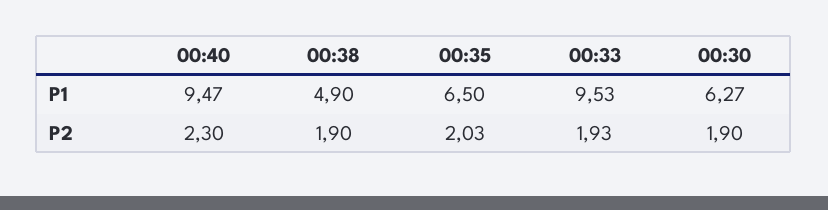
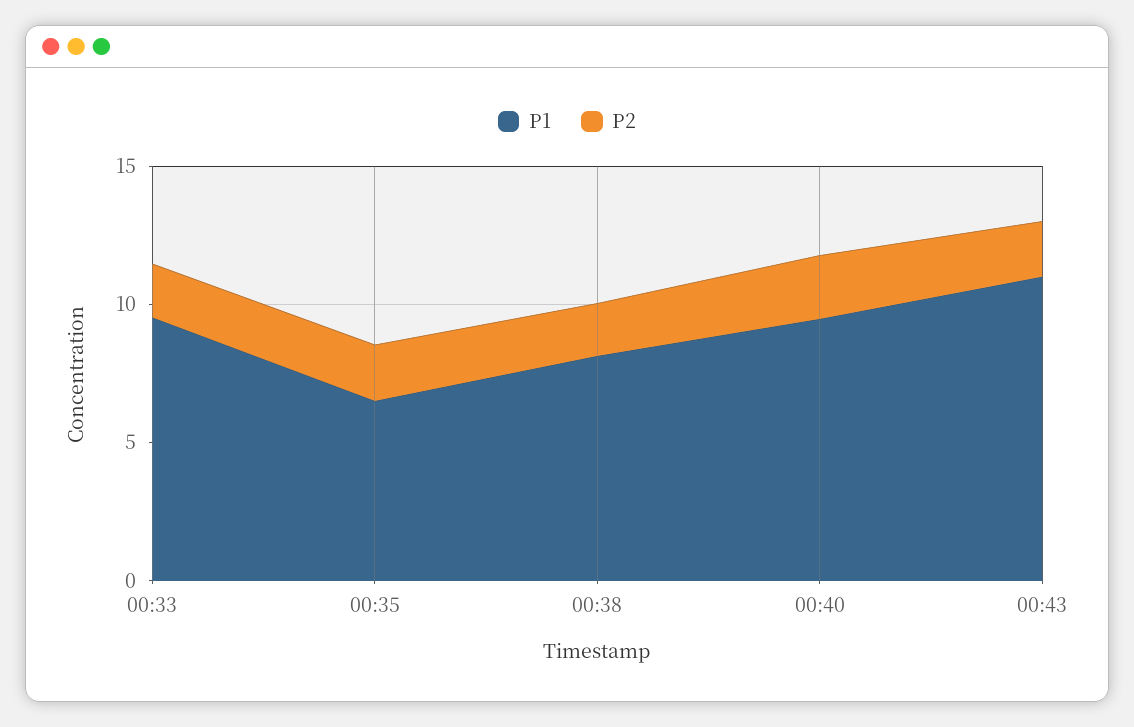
P1, 00:38: 4.9 -> 8
P1, 00:30: 6.27 -> none
P2, 00:30: 1.9 -> none
P1, 00:43: none -> 11
P2, 00:43: none -> 2

